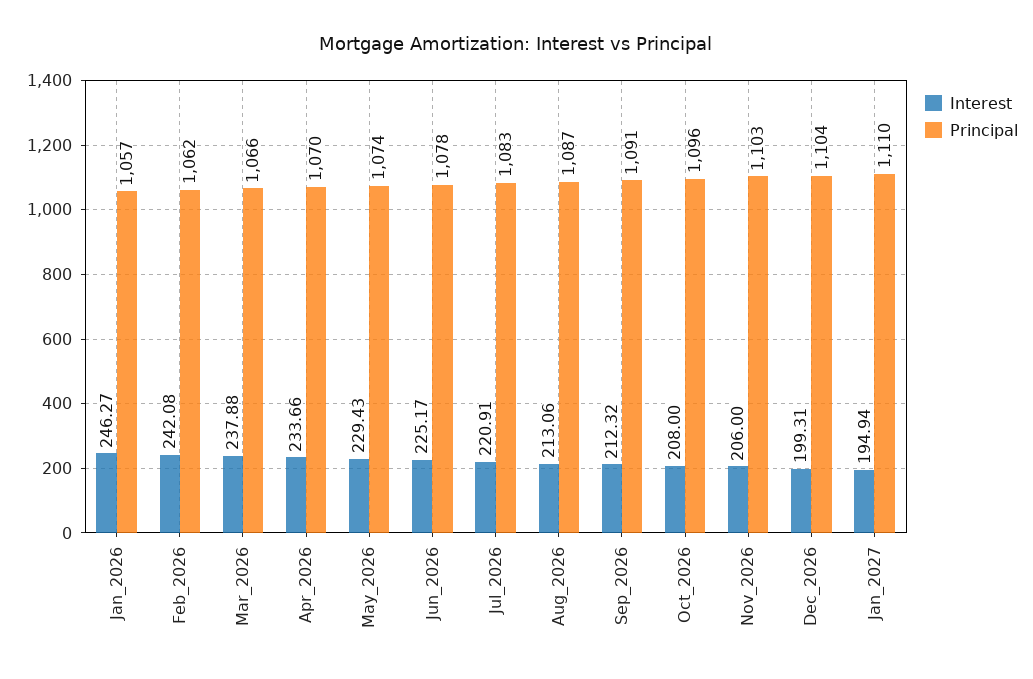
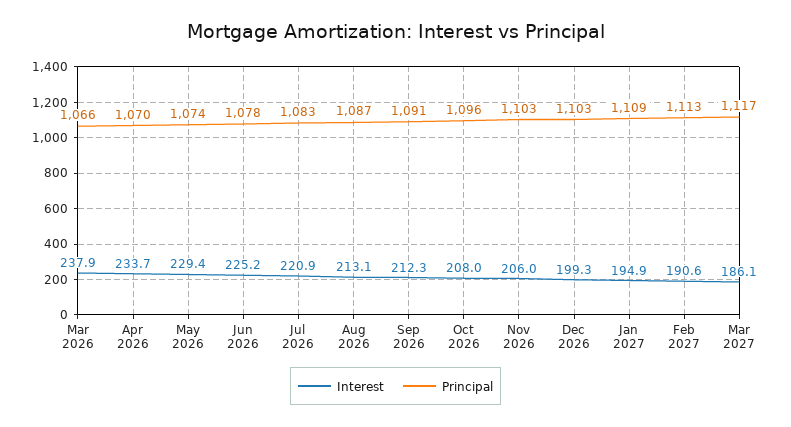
Interest, Jan_2026: 246.27 -> none
Principal, Jan_2026: 1057 -> none
Interest, Feb_2026: 242.08 -> none
Principal, Feb_2026: 1062 -> none
Principal, Dec_2026: 1104 -> 1103
Principal, Jan_2027: 1110 -> 1109
Interest, Feb 2027: none -> 190.6
Principal, Feb 2027: none -> 1113
Interest, Mar 2027: none -> 186.1
Principal, Mar 2027: none -> 1117

